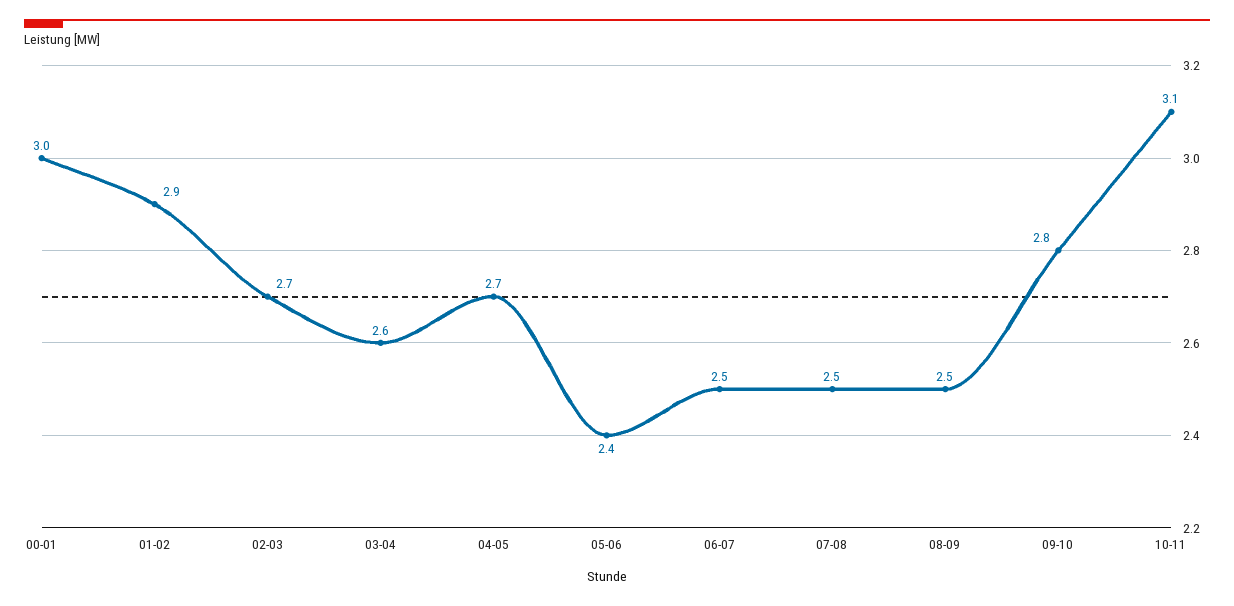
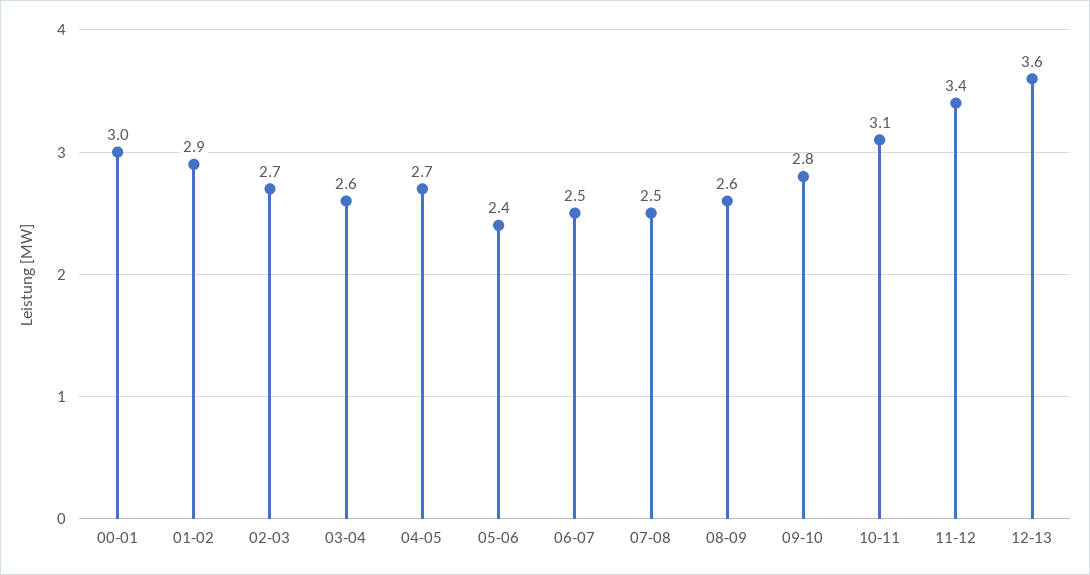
08-09: 2.5 -> 2.6
11-12: none -> 3.4
12-13: none -> 3.6

